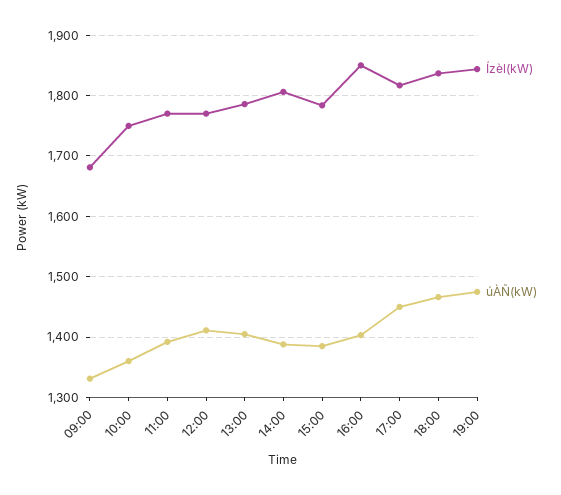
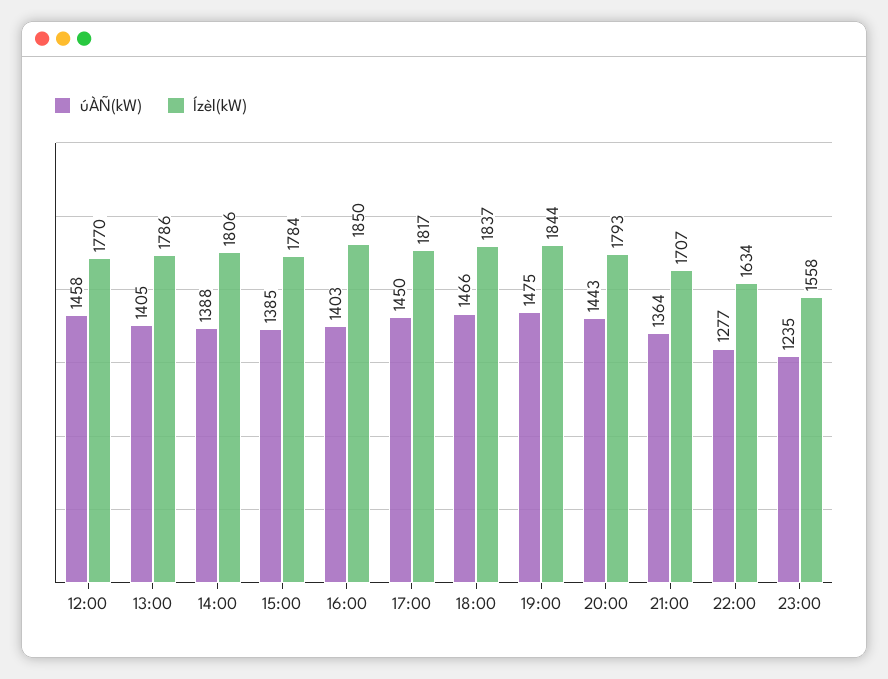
Ízèl(kW), 09:00: 1680 -> none
úÀÑ(kW), 09:00: 1330 -> none
Ízèl(kW), 10:00: 1750 -> none
úÀÑ(kW), 10:00: 1360 -> none
Ízèl(kW), 11:00: 1770 -> none
úÀÑ(kW), 11:00: 1390 -> none
úÀÑ(kW), 12:00: 1410 -> 1458
úÀÑ(kW), 20:00: none -> 1443
Ízèl(kW), 20:00: none -> 1793
úÀÑ(kW), 21:00: none -> 1364
Ízèl(kW), 21:00: none -> 1707
úÀÑ(kW), 22:00: none -> 1277
Ízèl(kW), 22:00: none -> 1634
úÀÑ(kW), 23:00: none -> 1235
Ízèl(kW), 23:00: none -> 1558

